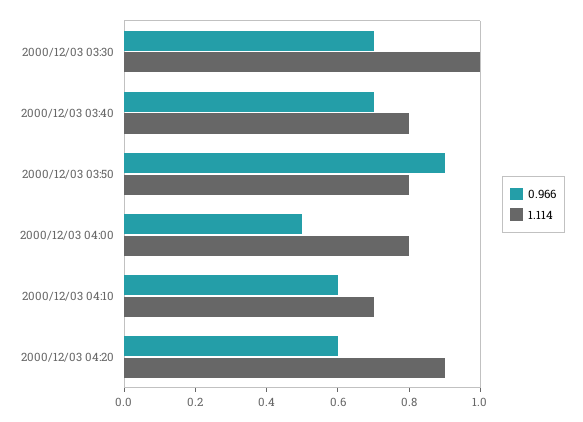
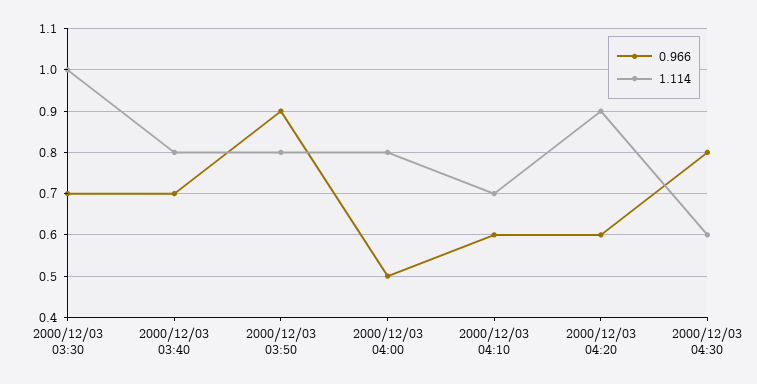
0.966, 2000/12/03 04:30: none -> 0.8
1.114, 2000/12/03 04:30: none -> 0.6

